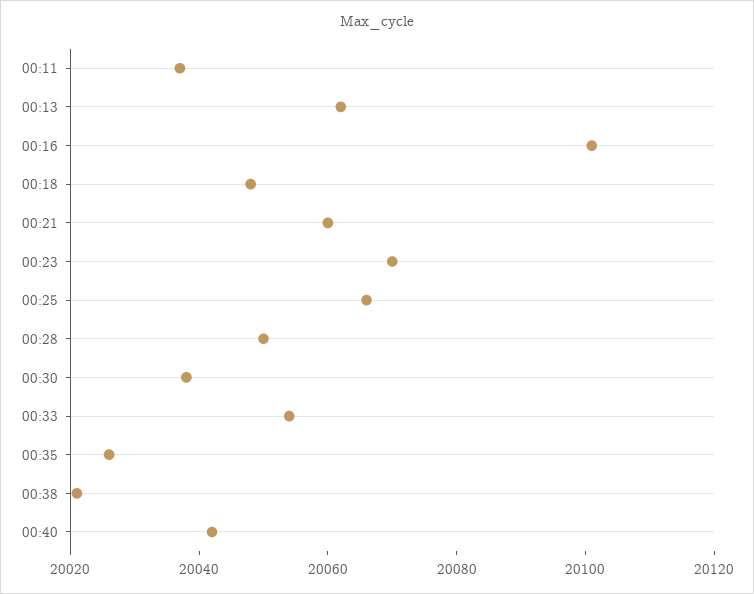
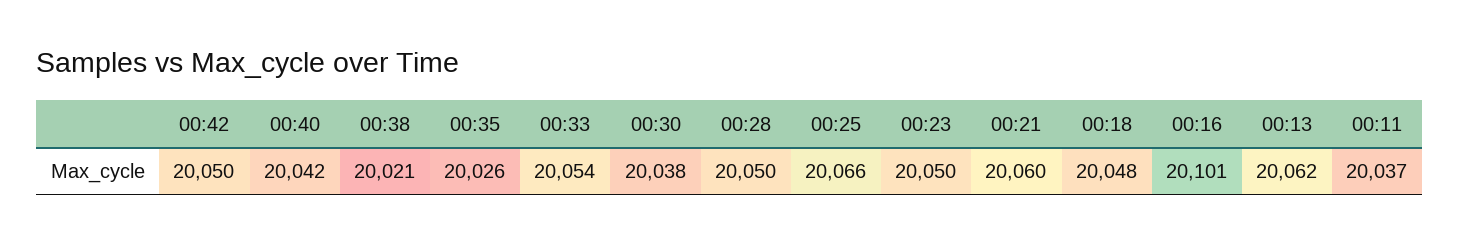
00:23: 20070 -> 20050
00:42: none -> 20050

